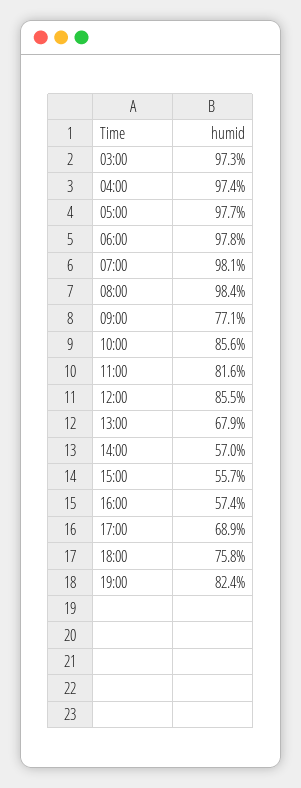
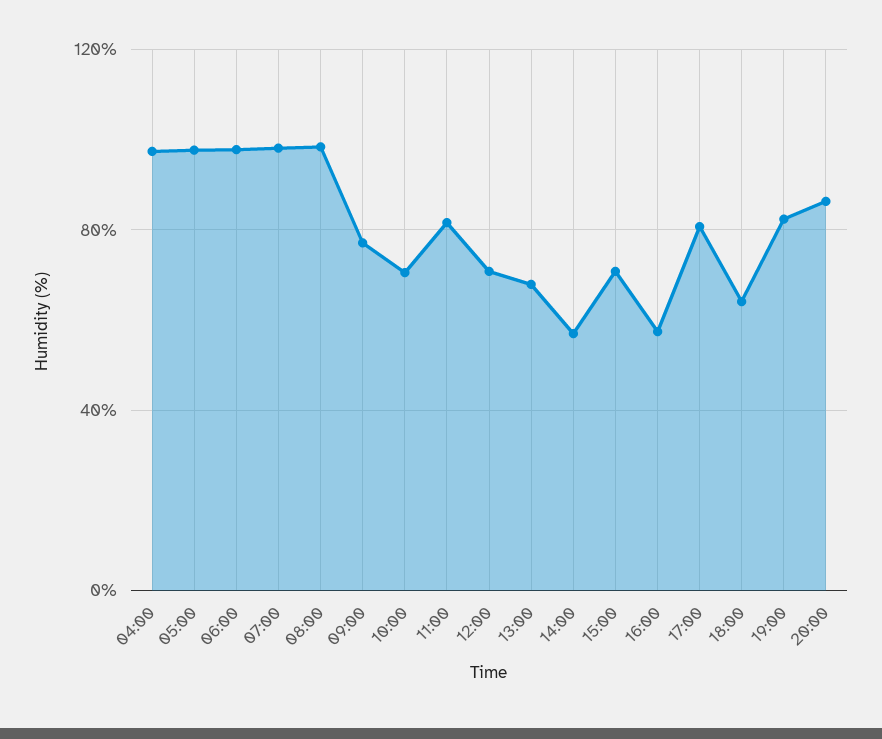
03:00: 97.3 -> none
10:00: 85.6 -> 70
12:00: 85.5 -> 70
15:00: 55.7 -> 70
17:00: 68.9 -> 80
18:00: 75.8 -> 65
20:00: none -> 85

